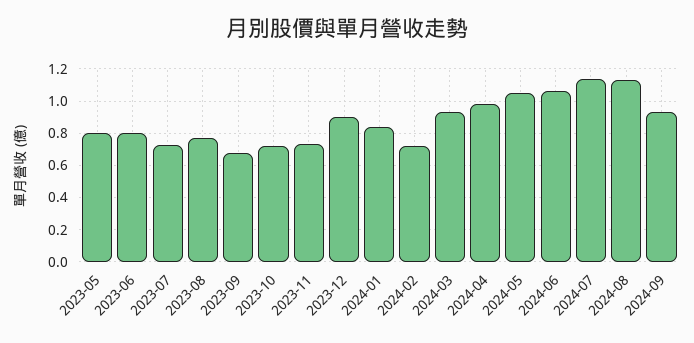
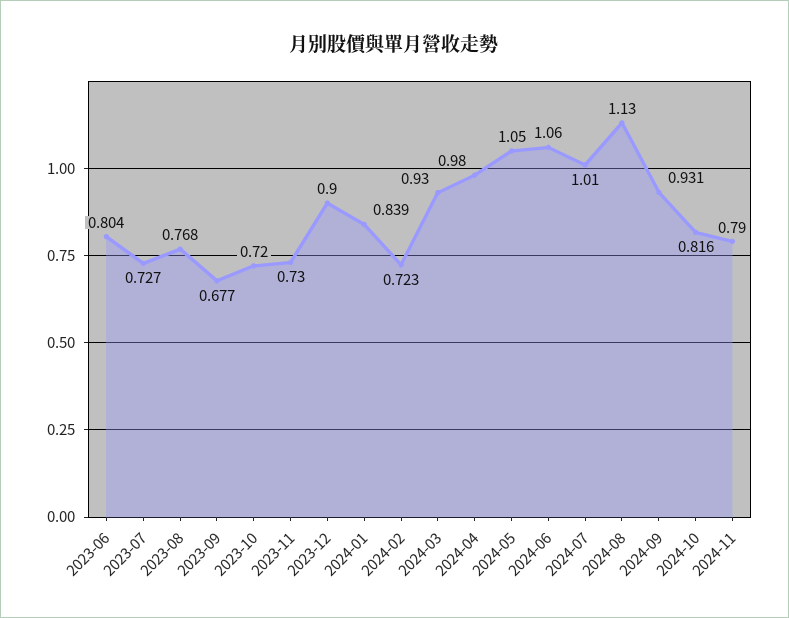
2023-05: 0.8 -> none
2024-07: 1.15 -> 1.01
2024-10: none -> 0.816
2024-11: none -> 0.79

